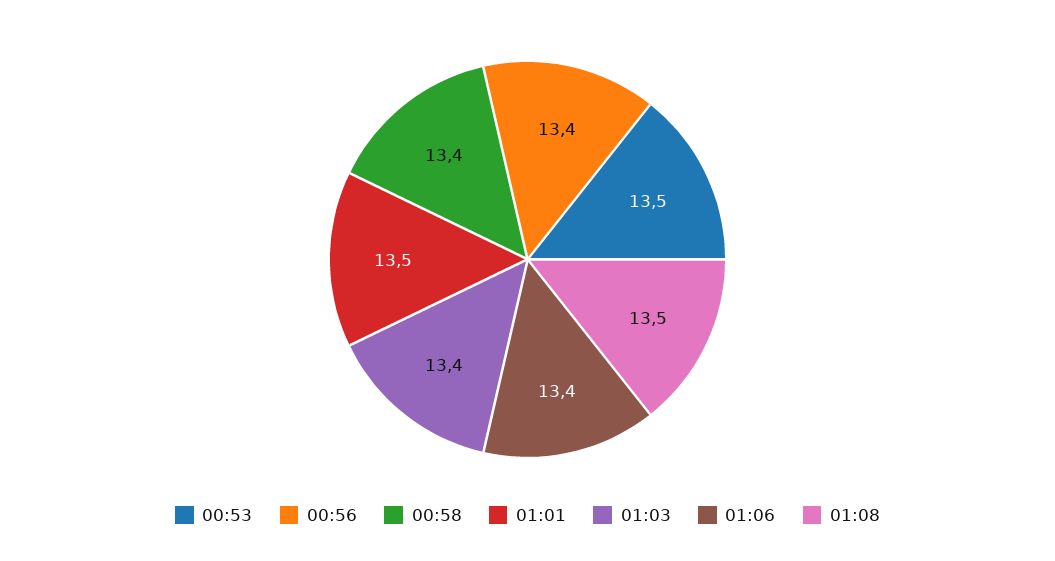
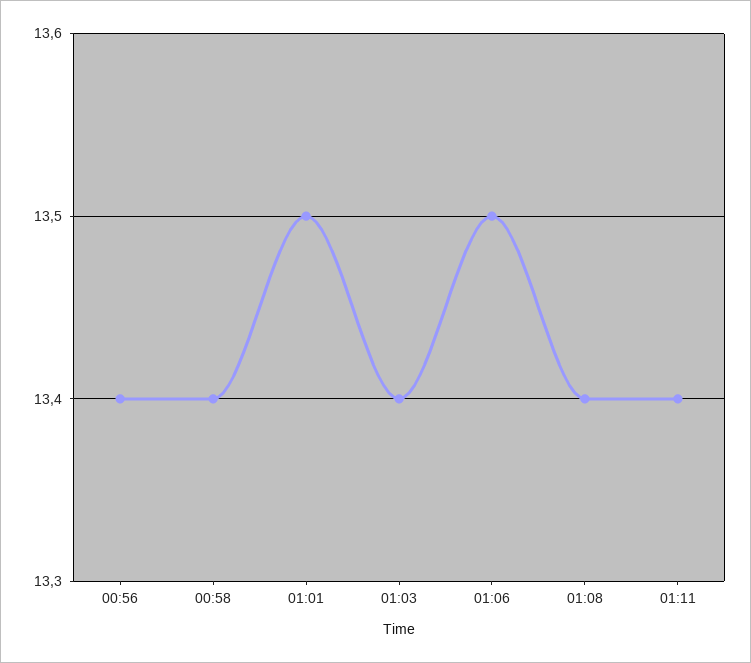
00:53: 13.5 -> none
01:06: 13.4 -> 13.5
01:08: 13.5 -> 13.4
01:11: none -> 13.4

